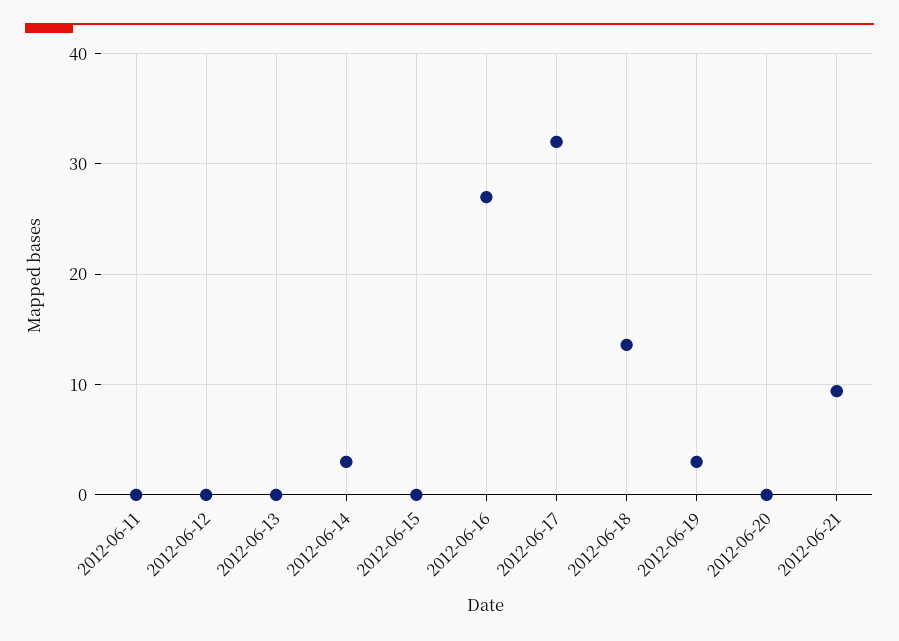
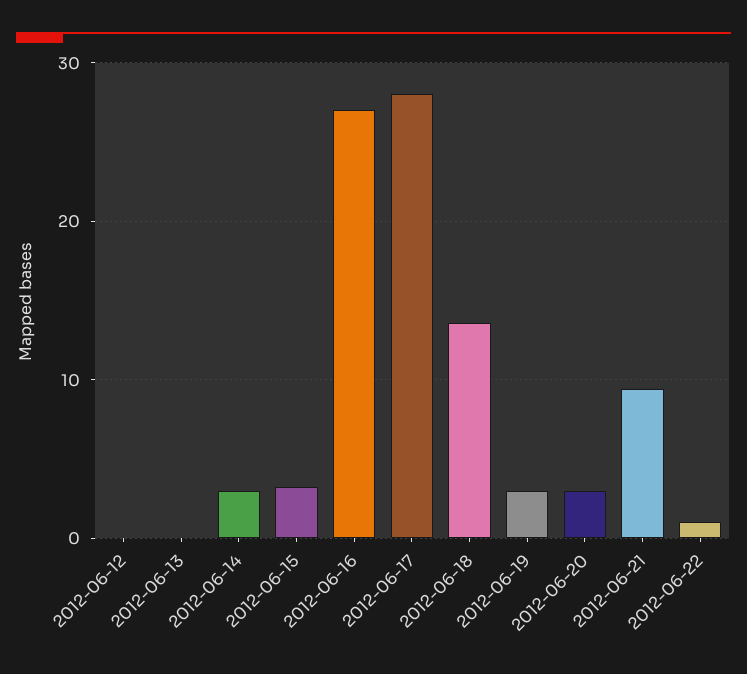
2012-06-11: 0 -> none
2012-06-15: 0 -> 3
2012-06-17: 32 -> 28
2012-06-20: 0 -> 3
2012-06-22: none -> 1

